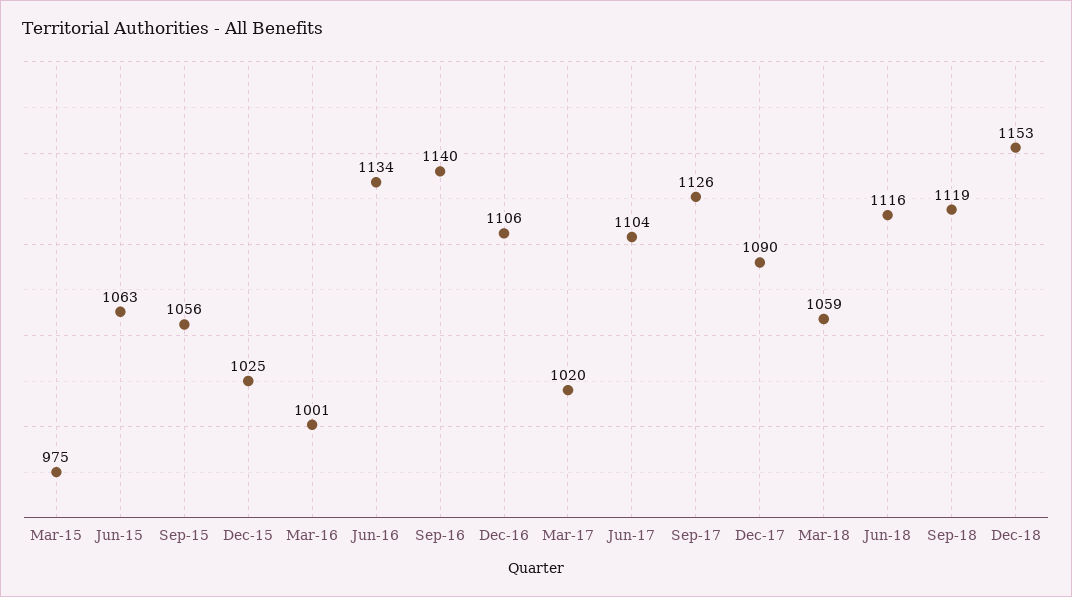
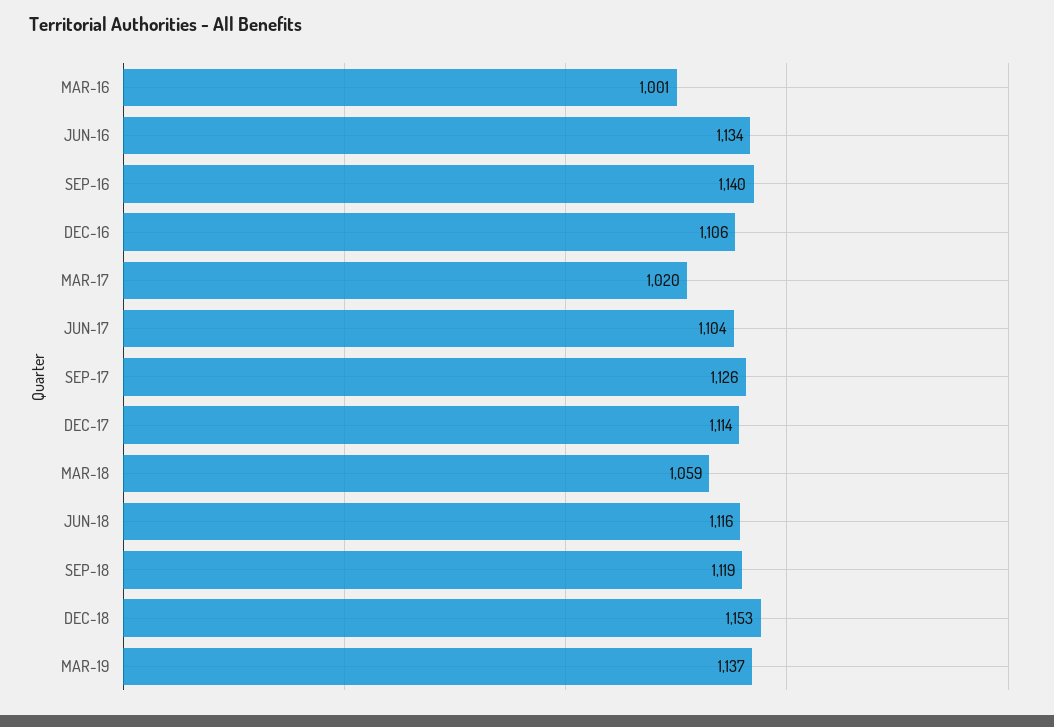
Mar-15: 975 -> none
Jun-15: 1063 -> none
Sep-15: 1056 -> none
Dec-15: 1025 -> none
Dec-17: 1090 -> 1114
MAR-19: none -> 1137

